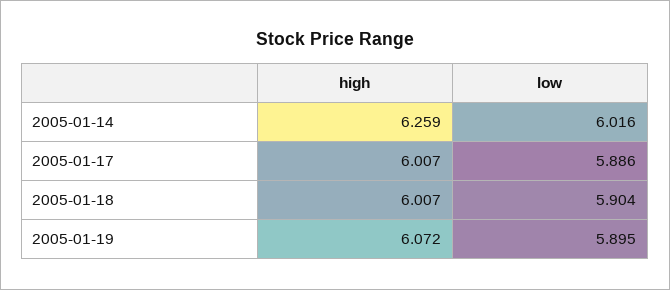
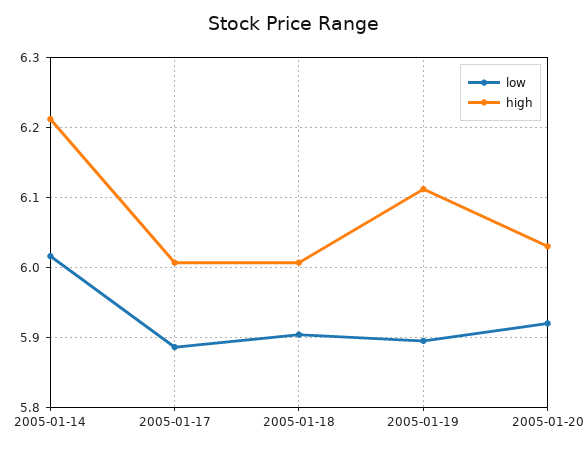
high, 2005-01-14: 6.259 -> 6.21
high, 2005-01-19: 6.072 -> 6.11
low, 2005-01-20: none -> 5.92
high, 2005-01-20: none -> 6.03

